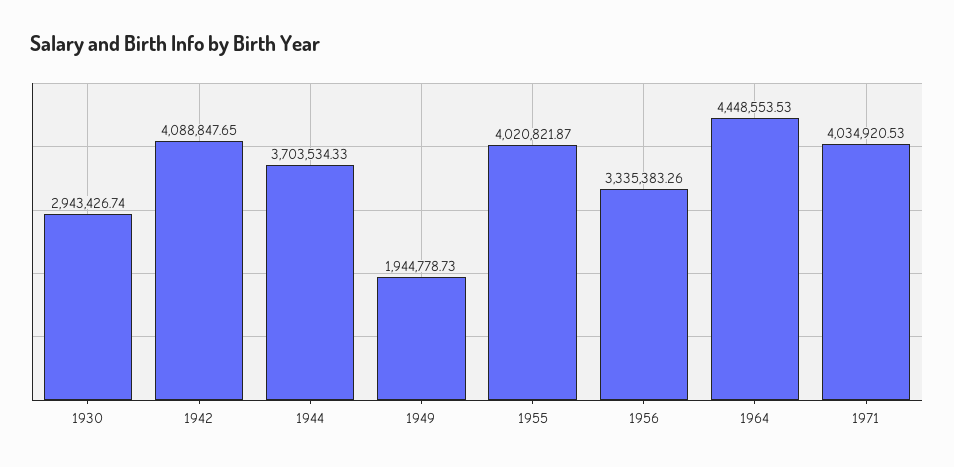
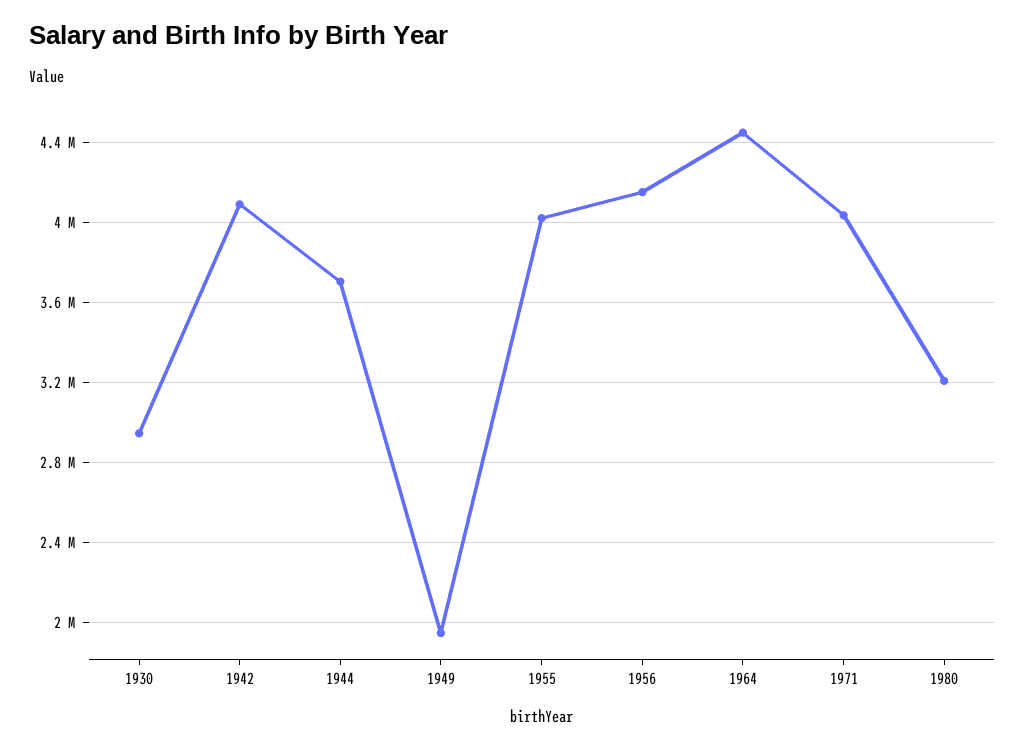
1956: 3335383.26 -> 4150000
1980: none -> 3200000

